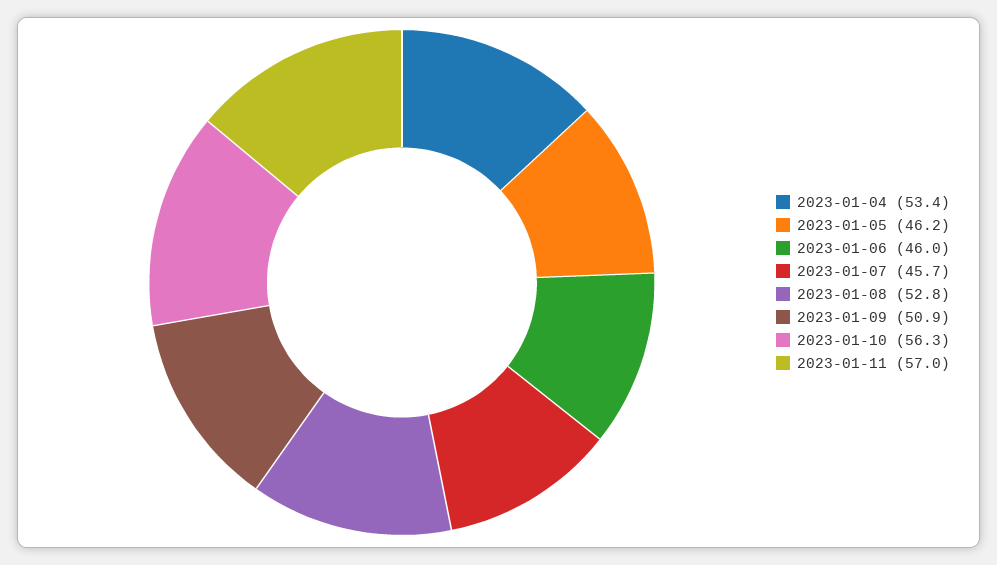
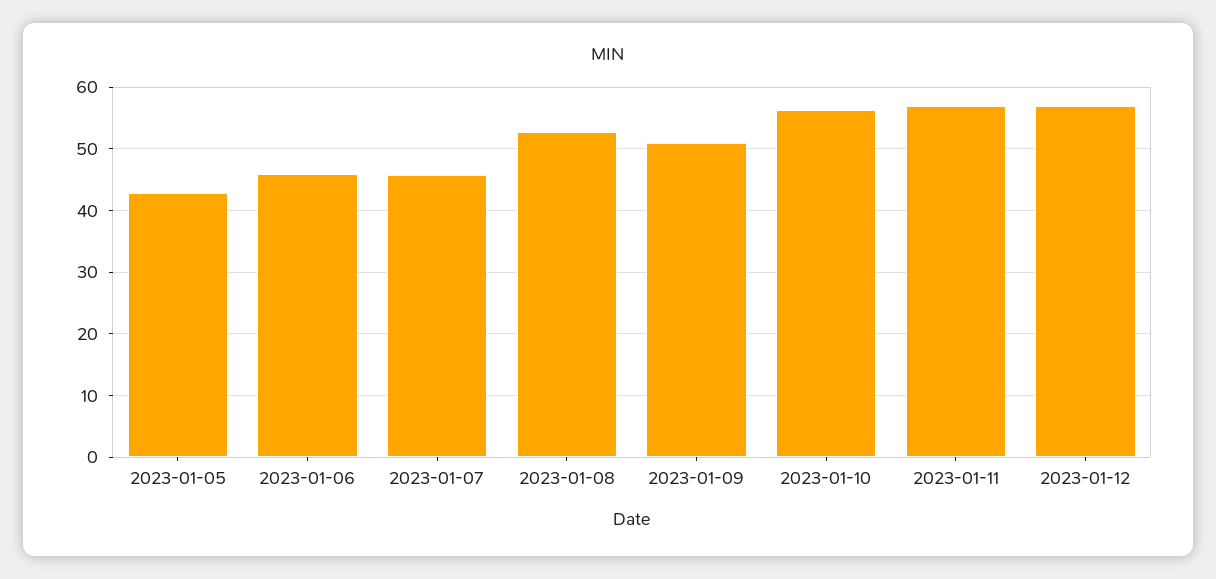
2023-01-04: 53.4 -> none
2023-01-05: 46.2 -> 43
2023-01-12: none -> 57

